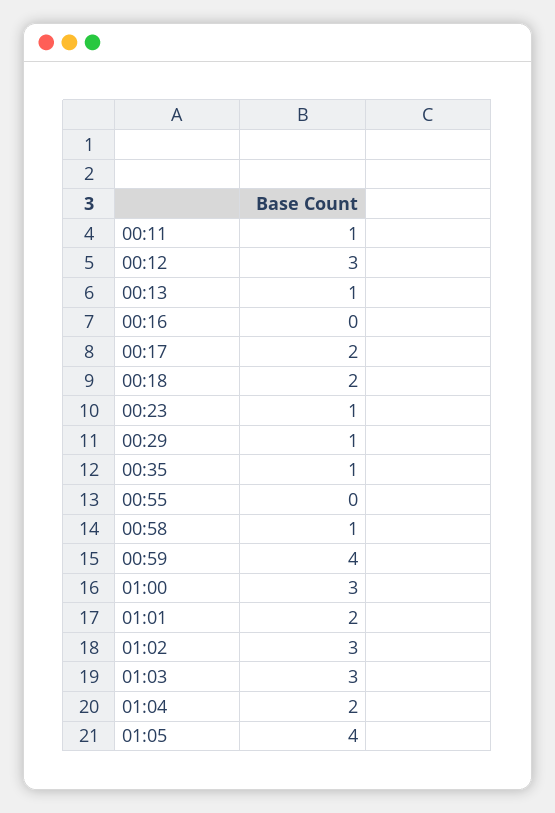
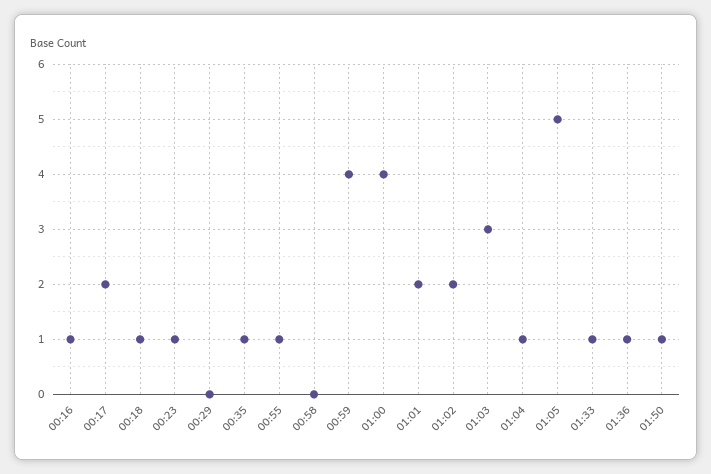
00:11: 1 -> none
00:12: 3 -> none
00:13: 1 -> none
00:16: 0 -> 1
00:18: 2 -> 1
00:29: 1 -> 0
00:55: 0 -> 1
00:58: 1 -> 0
01:00: 3 -> 4
01:02: 3 -> 2
01:04: 2 -> 1
01:05: 4 -> 5
01:33: none -> 1
01:36: none -> 1
01:50: none -> 1

